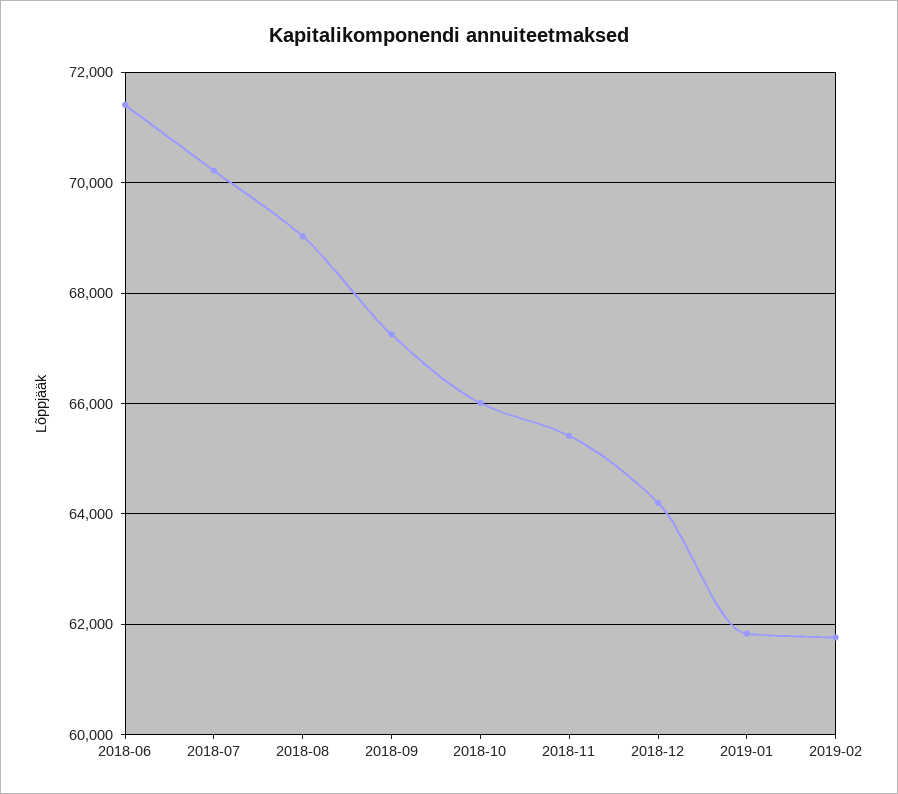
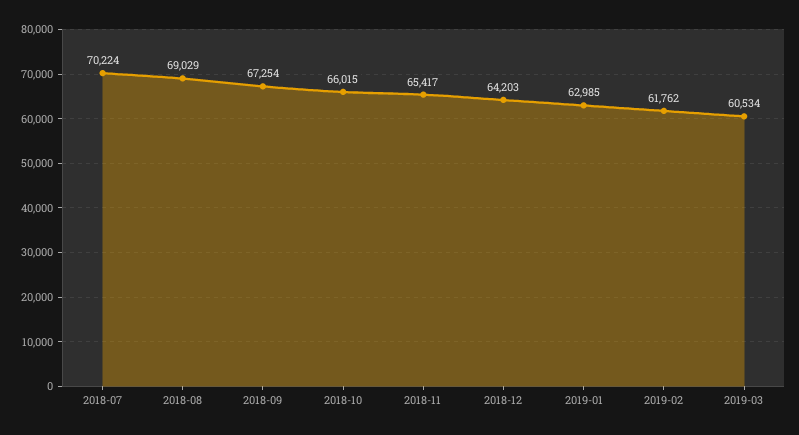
2018-06: 71400 -> none
2019-01: 61800 -> 62985
2019-03: none -> 60534

